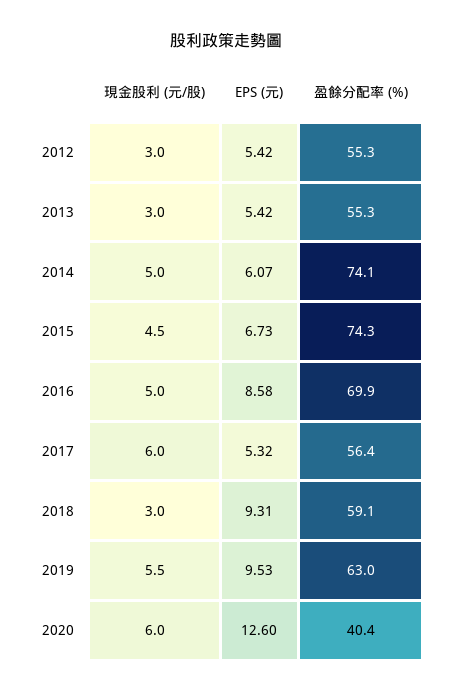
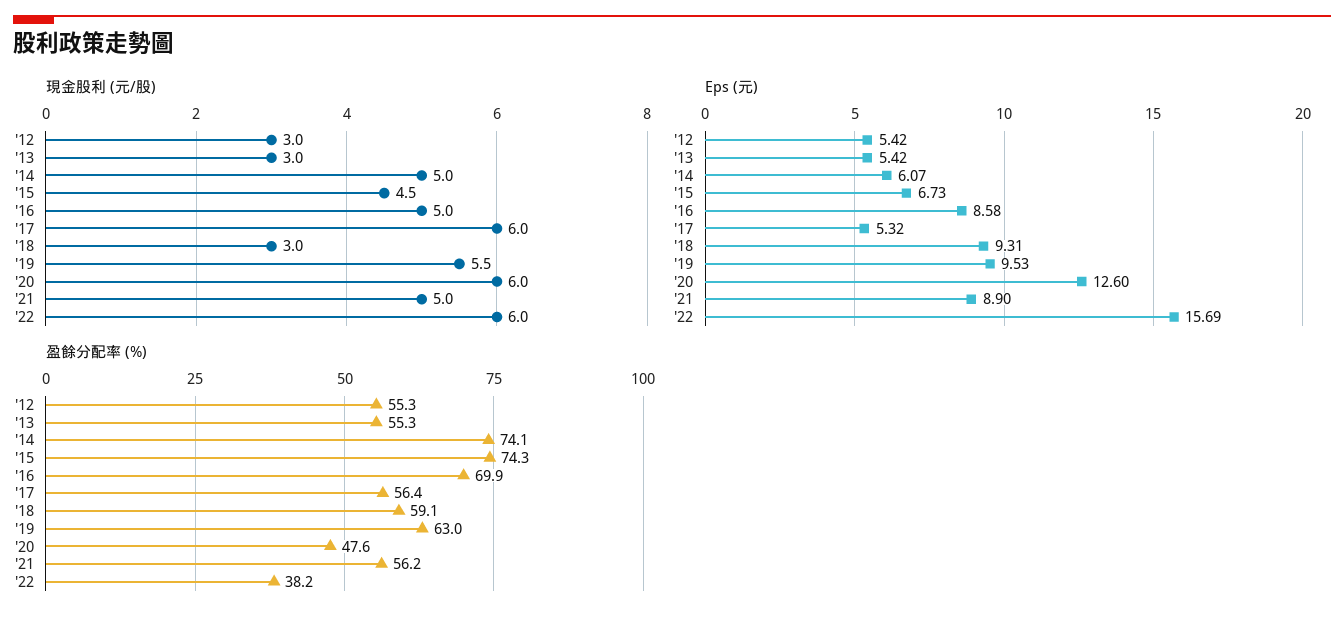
盈餘分配率 (%), 2020: 40.4 -> 47.6
現金股利 (元/股), '21: none -> 5
現金股利 (元/股), '22: none -> 6
EPS (元), '21: none -> 8.9
EPS (元), '22: none -> 15.69
盈餘分配率 (%), '21: none -> 56.2
盈餘分配率 (%), '22: none -> 38.2

